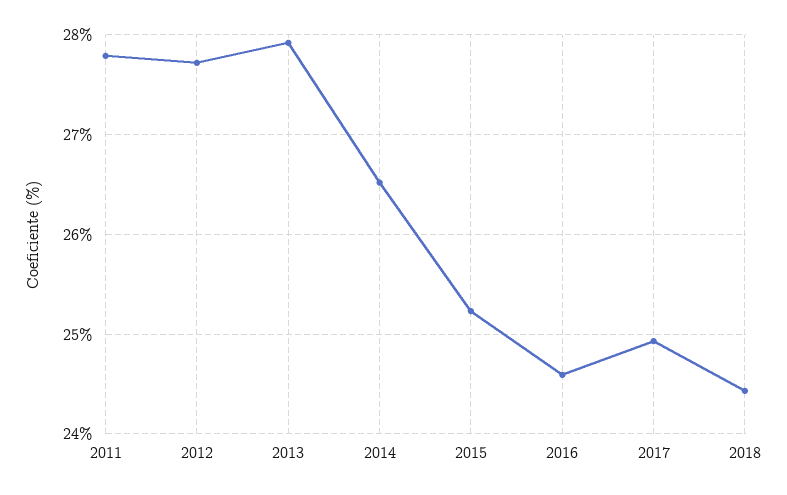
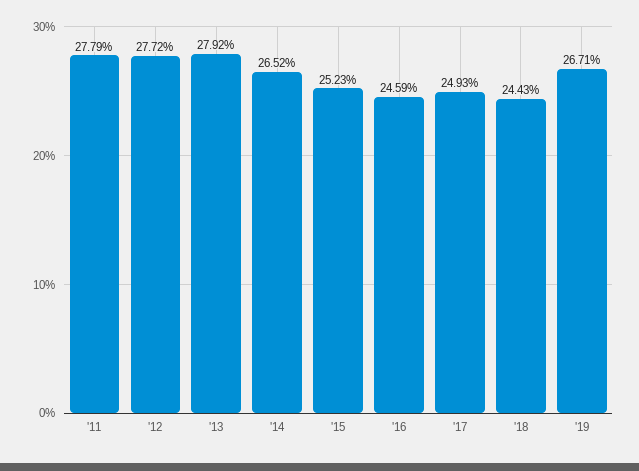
'19: none -> 26.71

